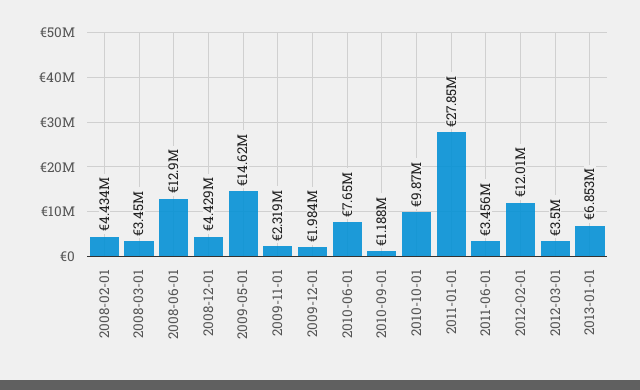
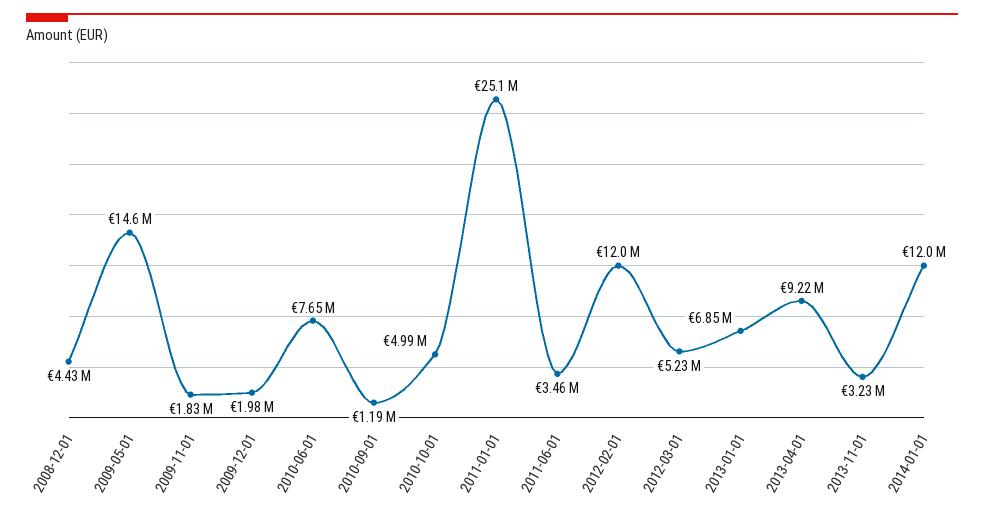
2008-02-01: 4434000 -> none
2008-03-01: 3450000 -> none
2008-06-01: 12900000 -> none
2009-11-01: 2319000 -> 1830000
2010-10-01: 9870000 -> 4990000
2011-01-01: 27850000 -> 25100000
2012-03-01: 3500000 -> 5230000
2013-04-01: none -> 9220000
2013-11-01: none -> 3230000
2014-01-01: none -> 12000000

